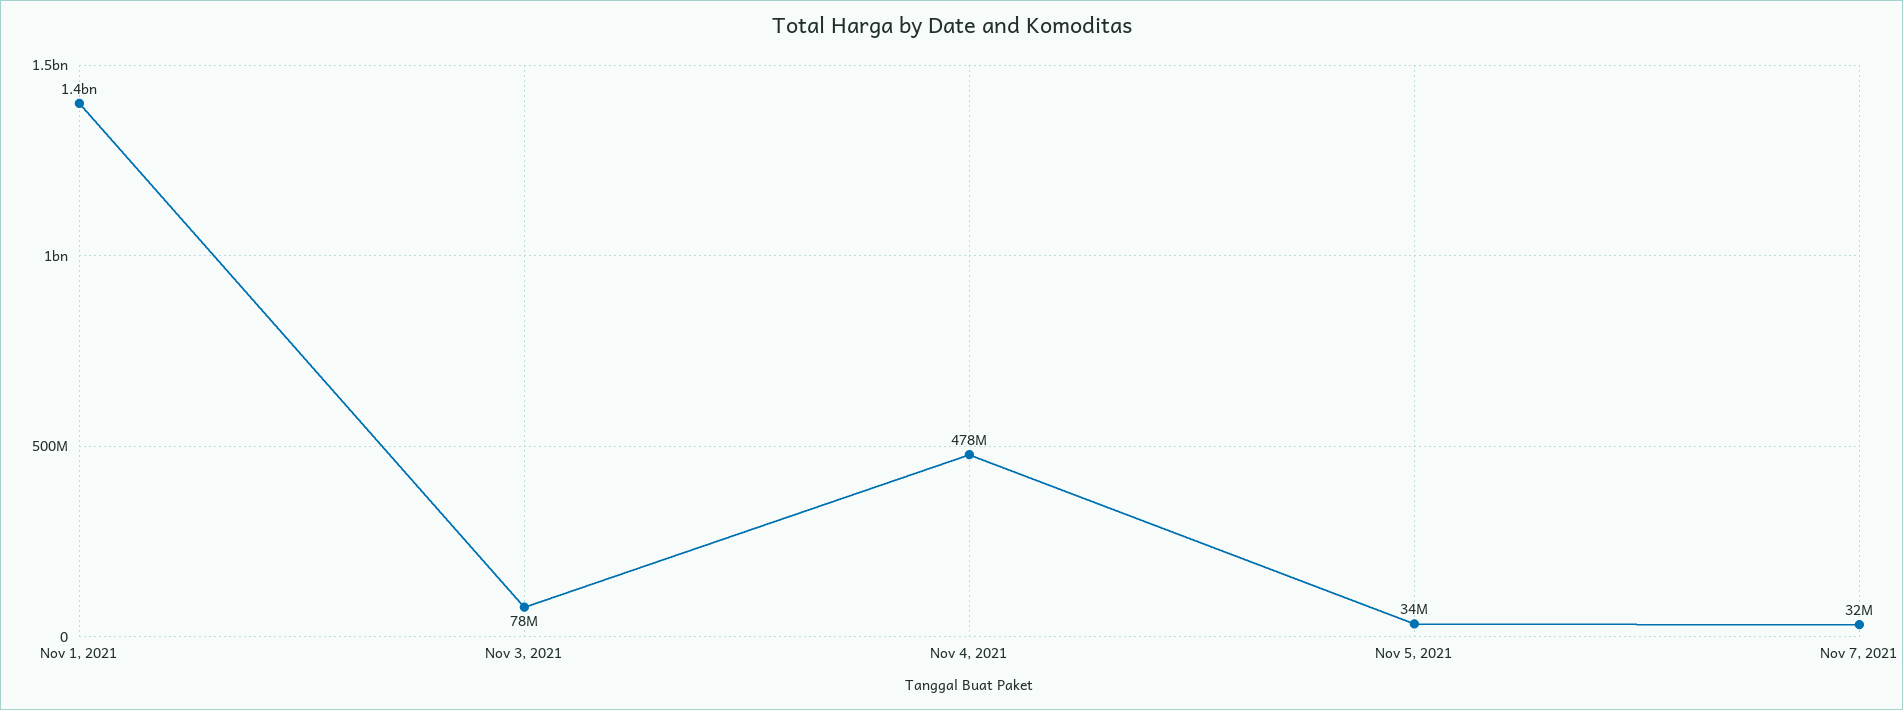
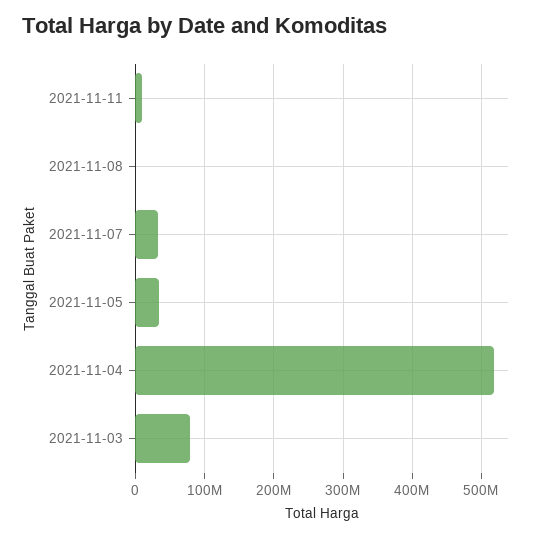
Nov 1, 2021: 1400000000 -> none
Nov 4, 2021: 478000000 -> 520000000
2021-11-11: none -> 10000000
2021-11-08: none -> 0

